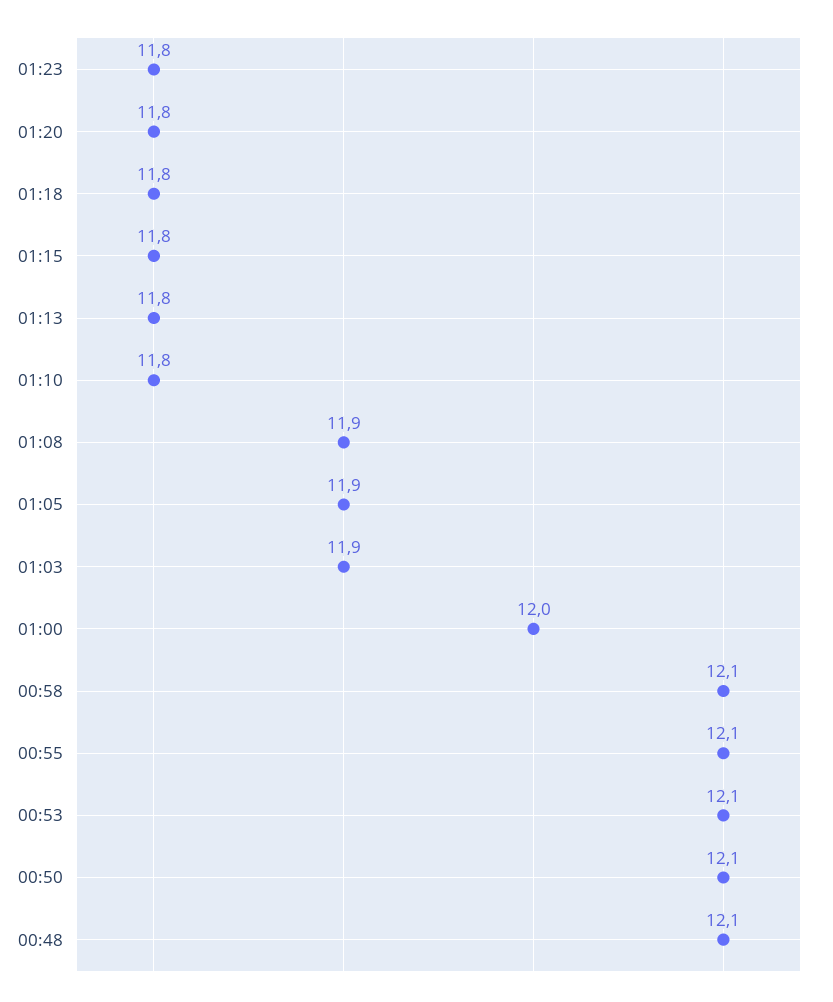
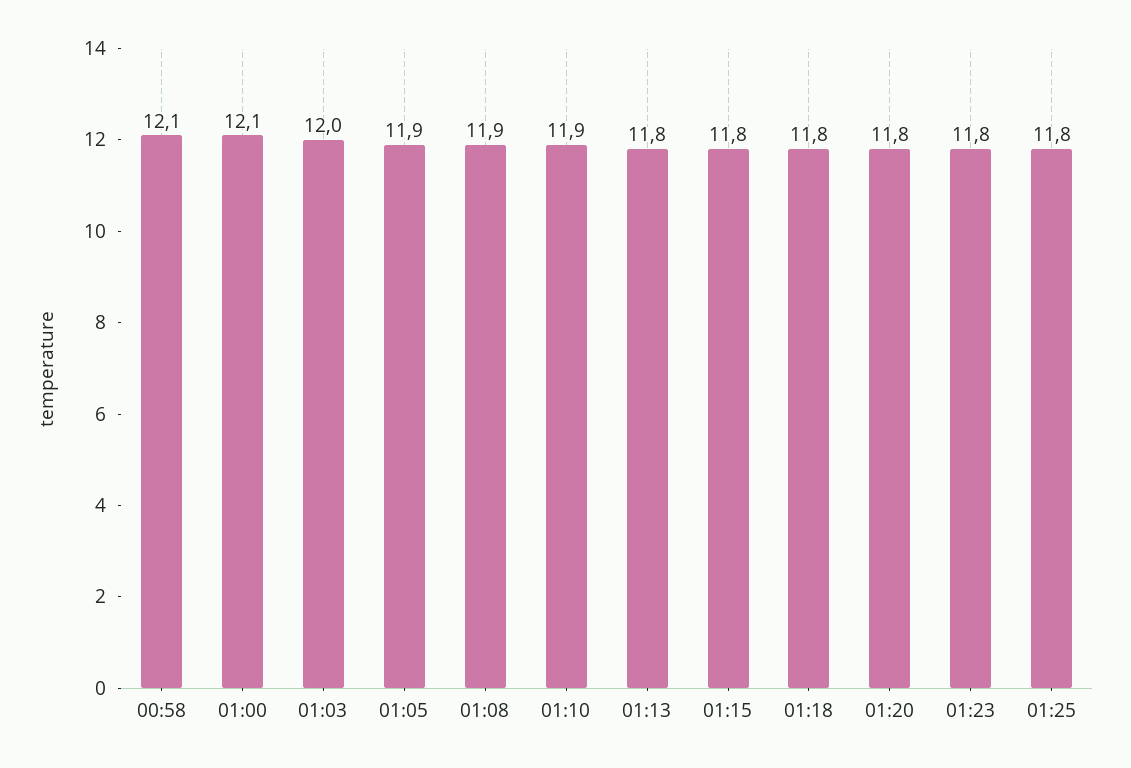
01:10: 11.8 -> 11.9
01:03: 11.9 -> 12
01:00: 12 -> 12.1
00:55: 12.1 -> none
00:53: 12.1 -> none
00:50: 12.1 -> none
00:48: 12.1 -> none
01:25: none -> 11.8

